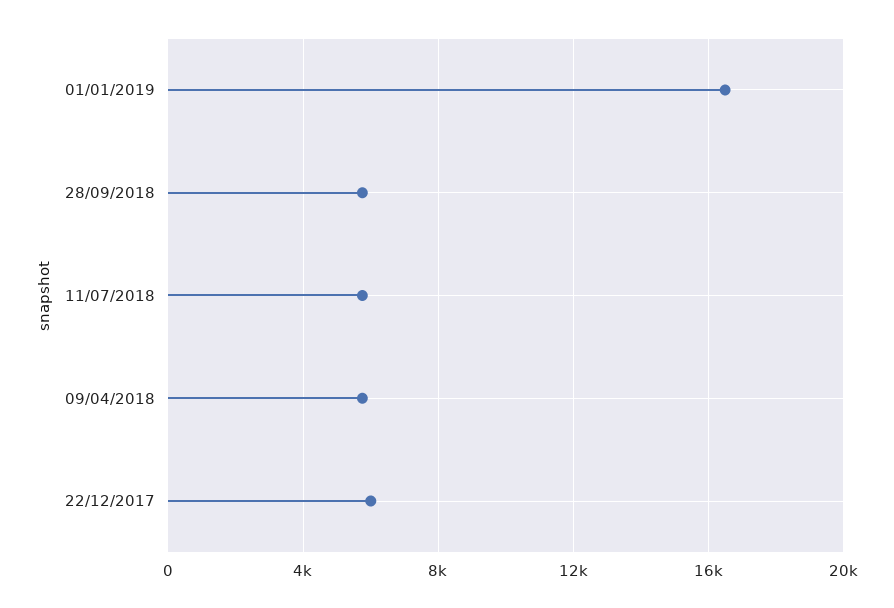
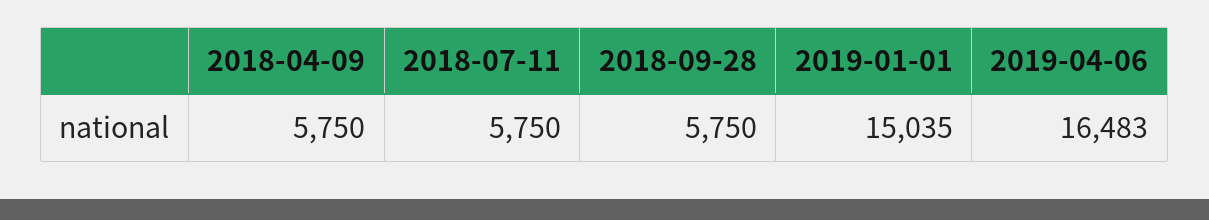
01/01/2019: 16500 -> 15035
22/12/2017: 6000 -> none
2019-04-06: none -> 16483

